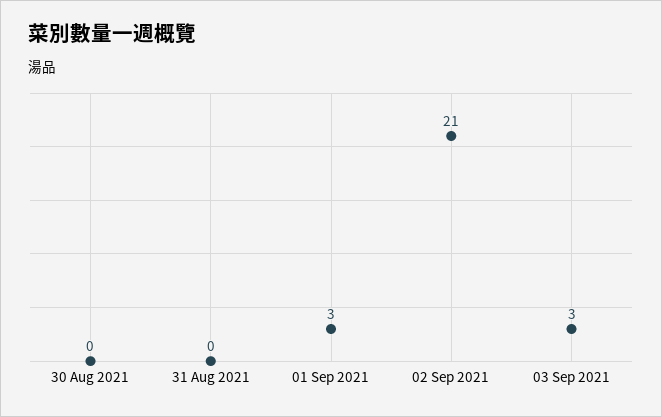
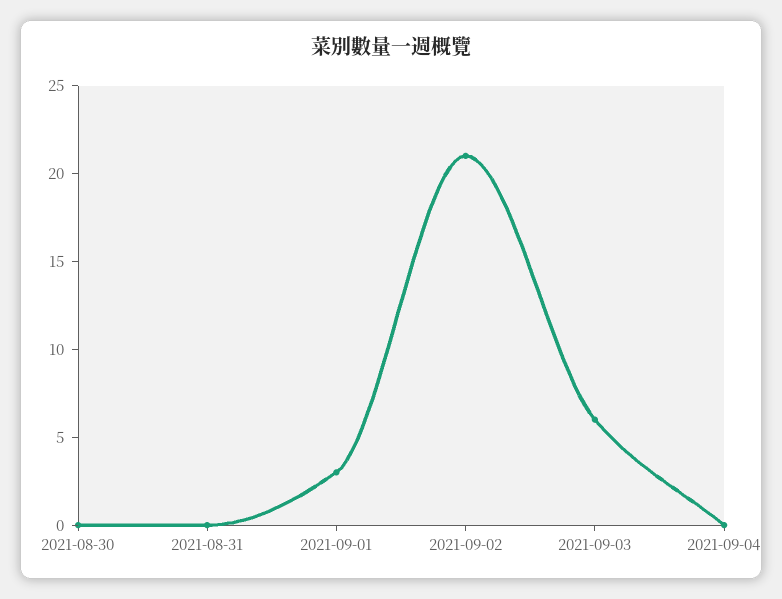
03 Sep 2021: 3 -> 6
2021-09-04: none -> 0

